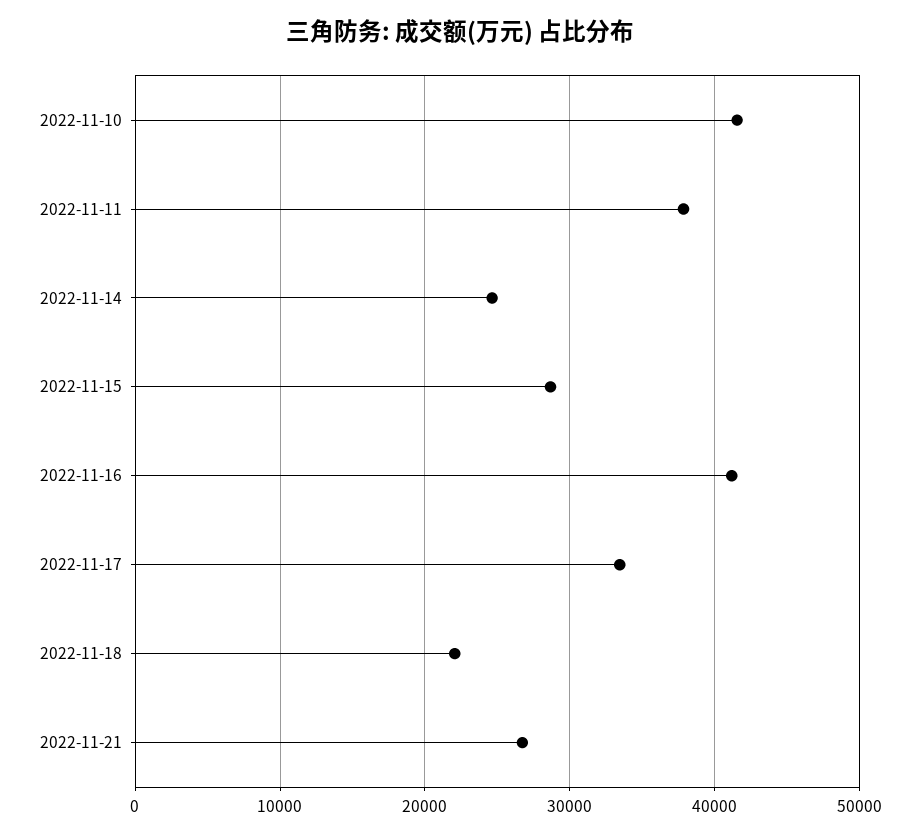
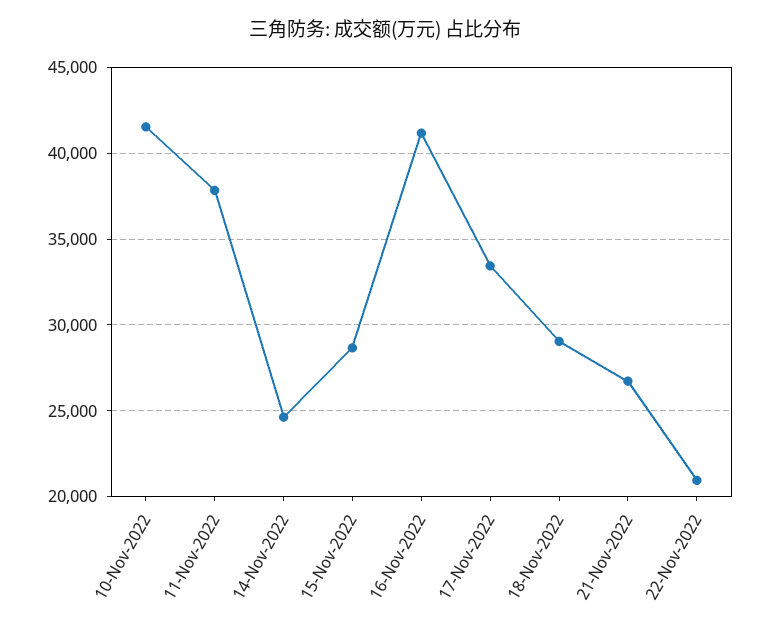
2022-11-18: 22000 -> 29000
22-Nov-2022: none -> 21000

